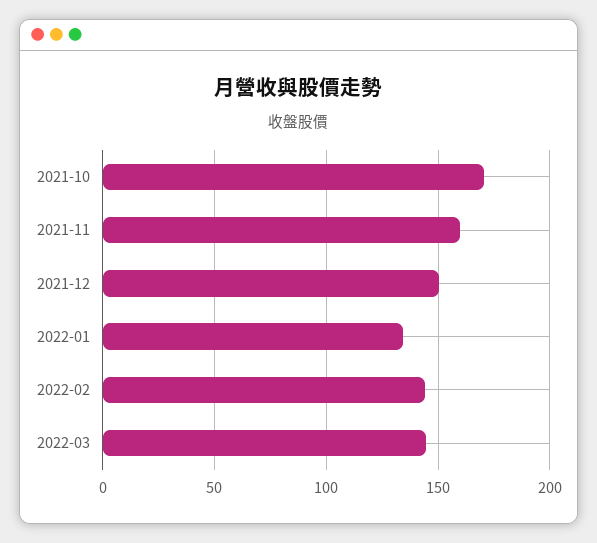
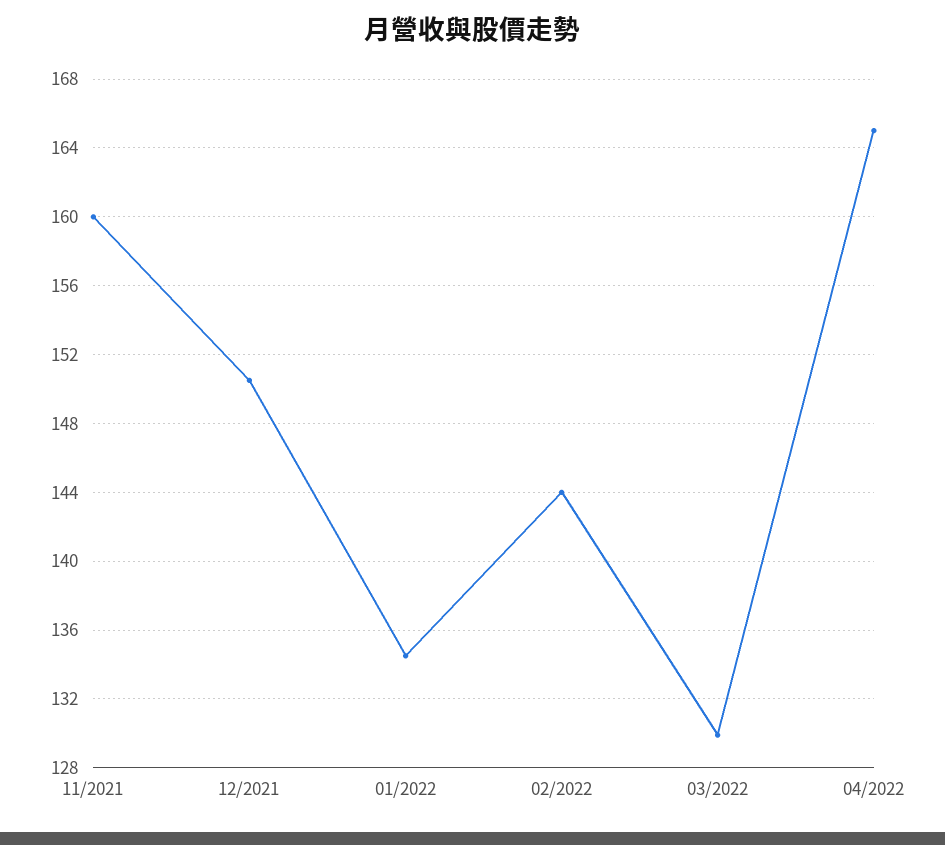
2021-10: 170 -> none
2022-03: 145 -> 130
04/2022: none -> 165

